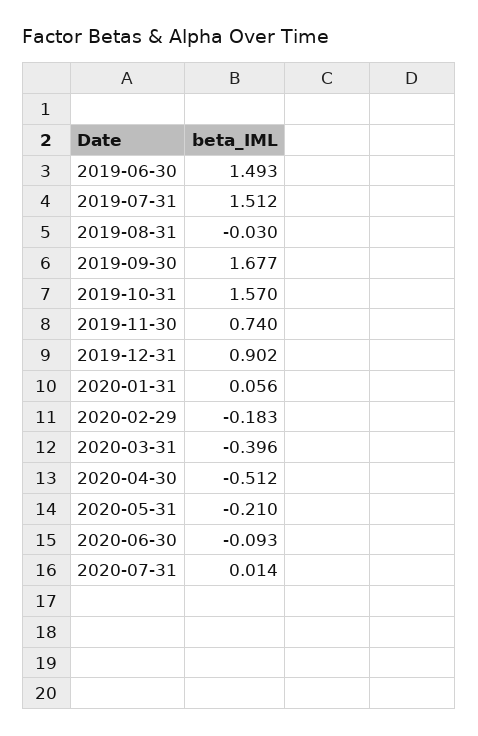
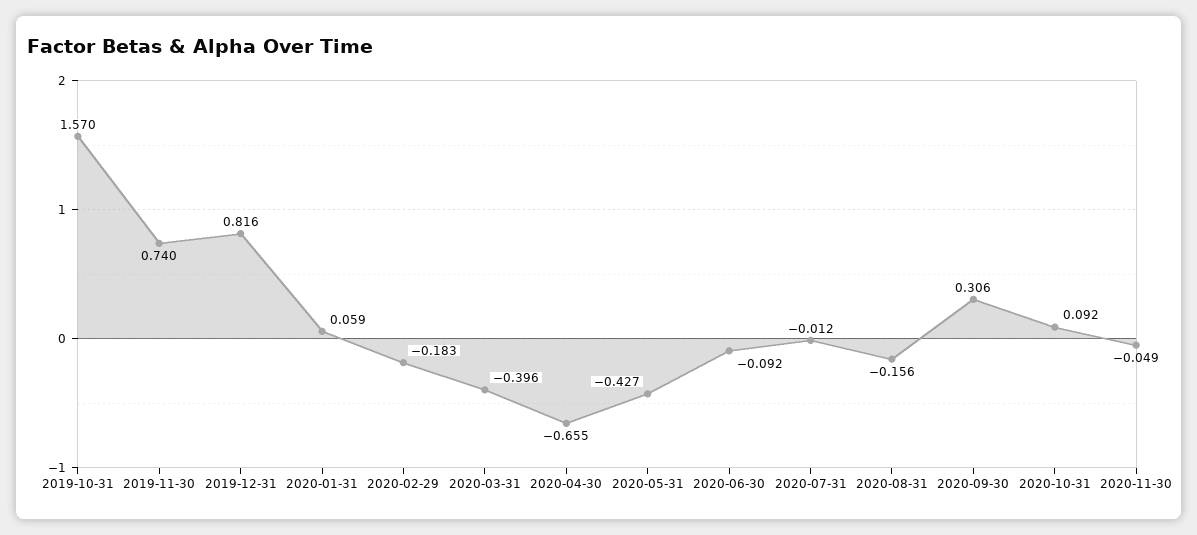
2019-06-30: 1.493 -> none
2019-07-31: 1.512 -> none
2019-08-31: -0.03 -> none
2019-09-30: 1.677 -> none
2019-12-31: 0.902 -> 0.816
2020-01-31: 0.056 -> 0.059
2020-04-30: -0.512 -> -0.655
2020-05-31: -0.21 -> -0.427
2020-06-30: -0.093 -> -0.092
2020-07-31: 0.014 -> -0.012
2020-08-31: none -> -0.156
2020-09-30: none -> 0.306
2020-10-31: none -> 0.092
2020-11-30: none -> -0.049

